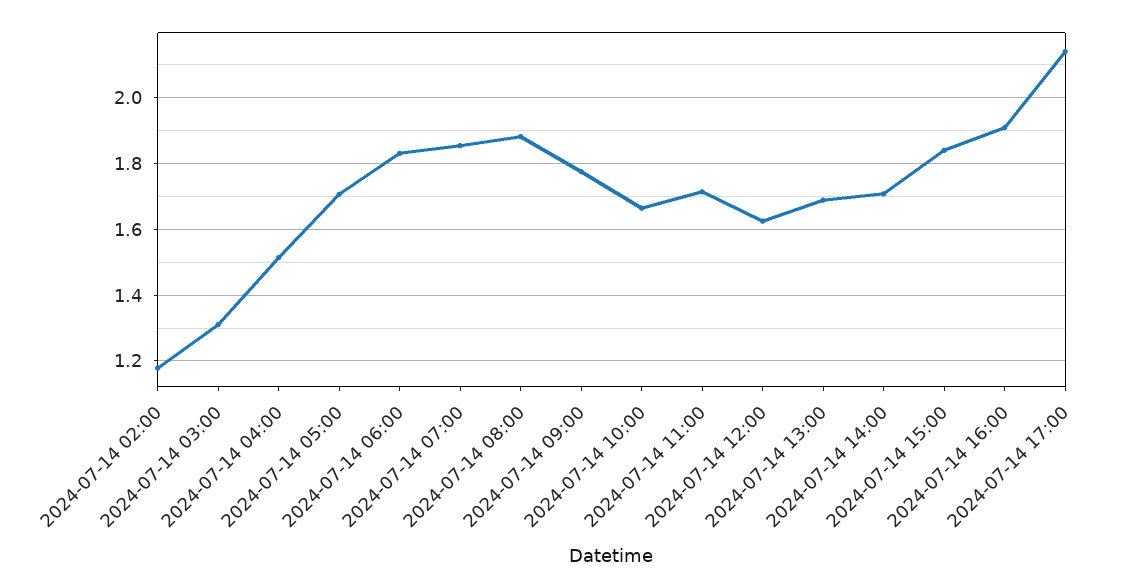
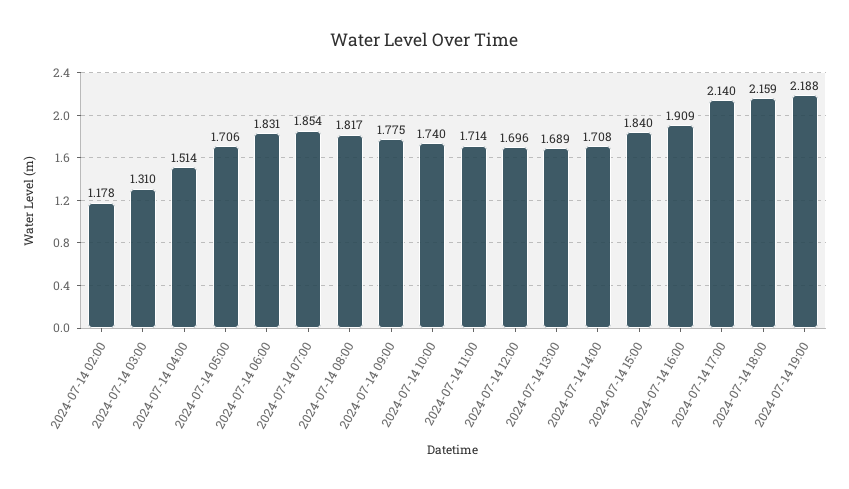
2024-07-14 08:00: 1.88 -> 1.817
2024-07-14 10:00: 1.66 -> 1.74
2024-07-14 12:00: 1.62 -> 1.696
2024-07-14 18:00: none -> 2.159
2024-07-14 19:00: none -> 2.188

